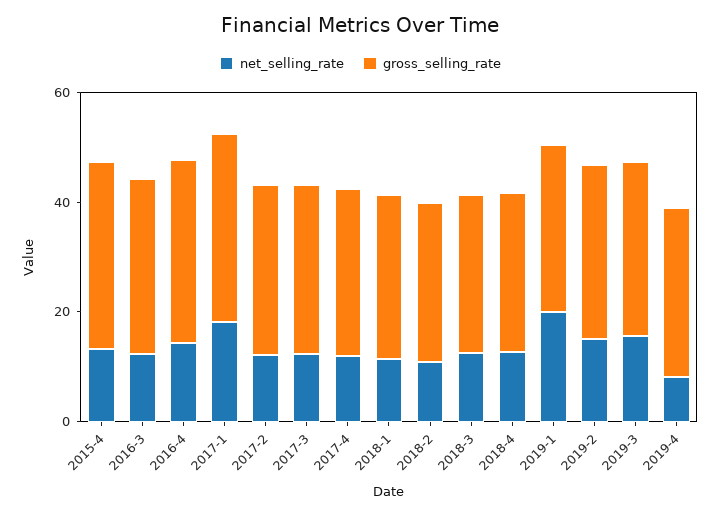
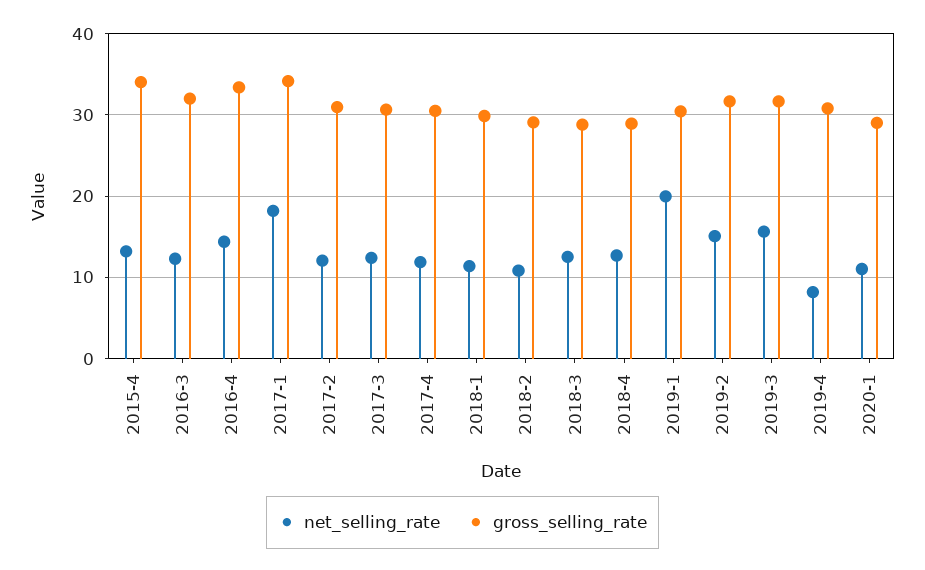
net_selling_rate, 2020-1: none -> 11
gross_selling_rate, 2020-1: none -> 29

